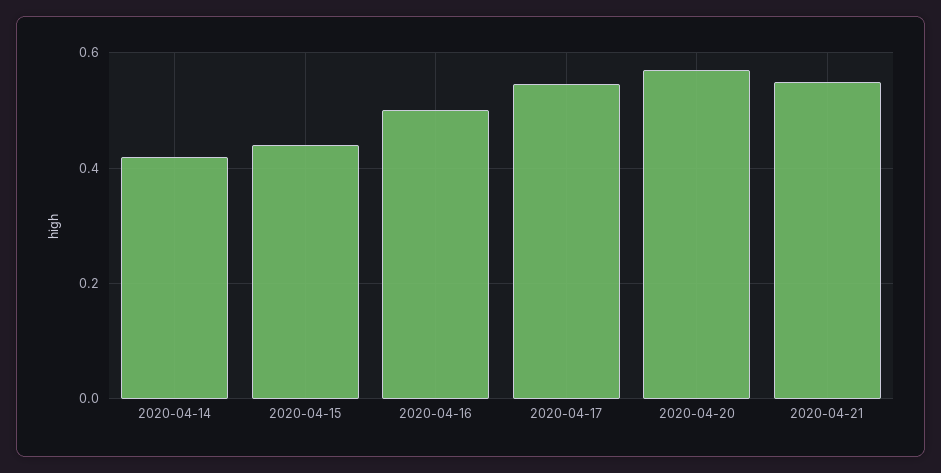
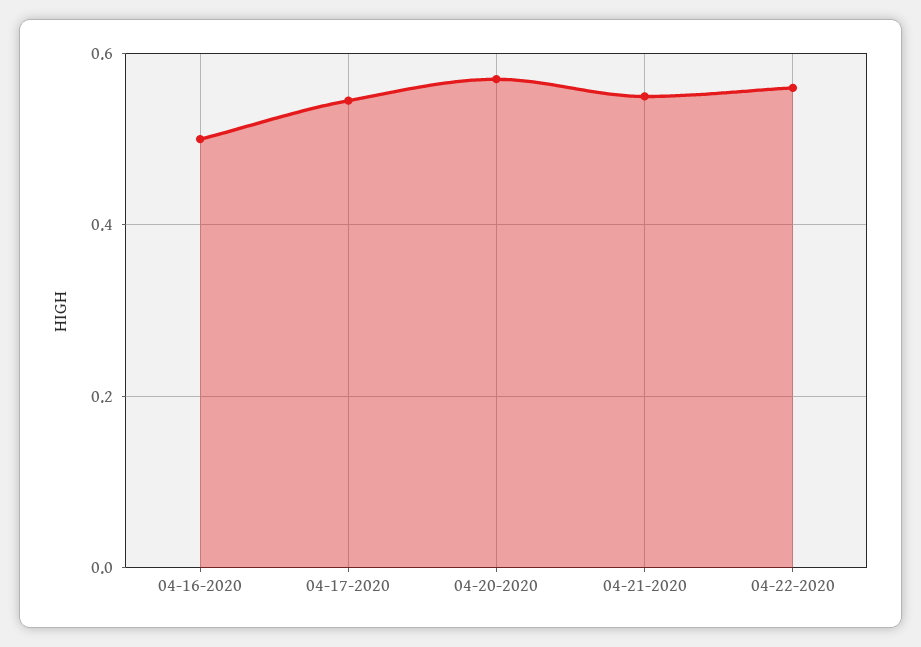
2020-04-14: 0.42 -> none
2020-04-15: 0.44 -> none
04-22-2020: none -> 0.56

